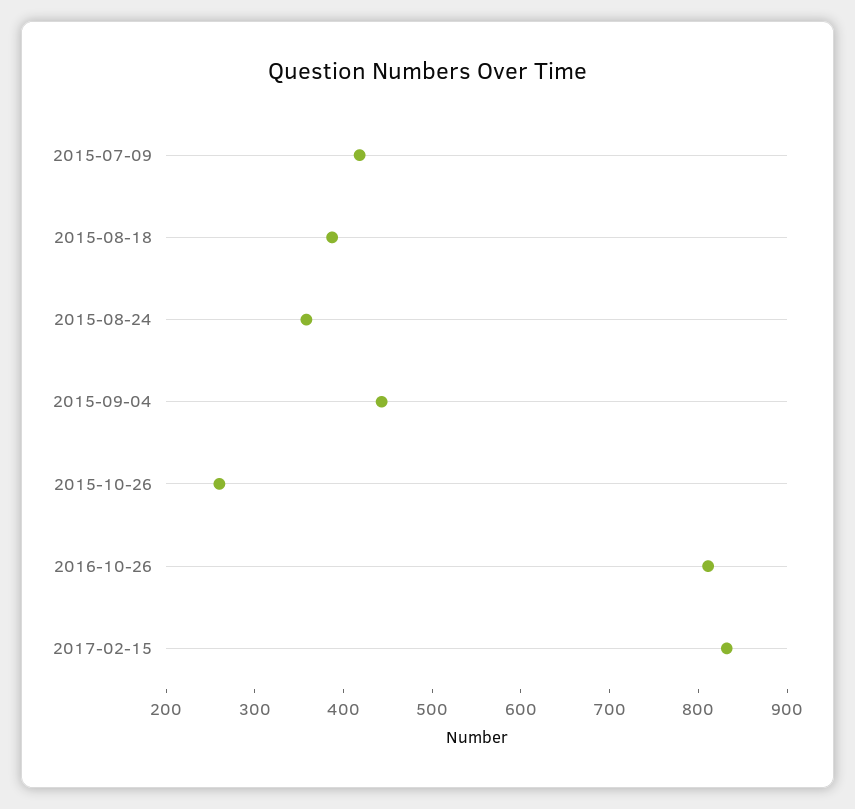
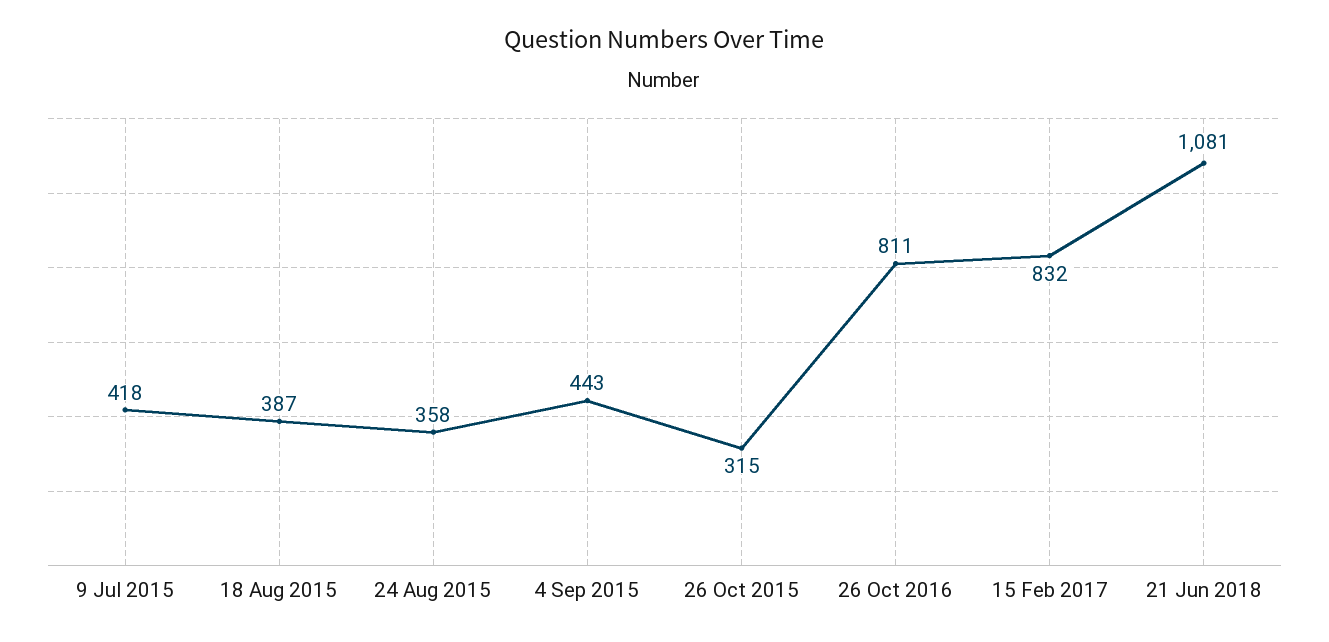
2015-10-26: 260 -> 315
21 Jun 2018: none -> 1081

